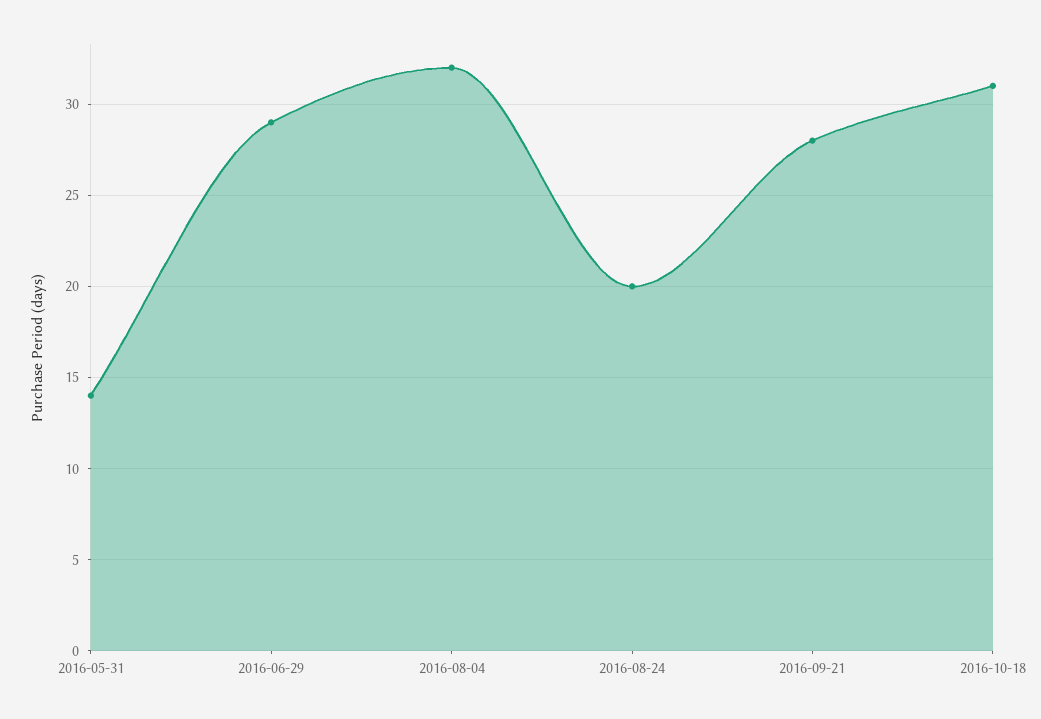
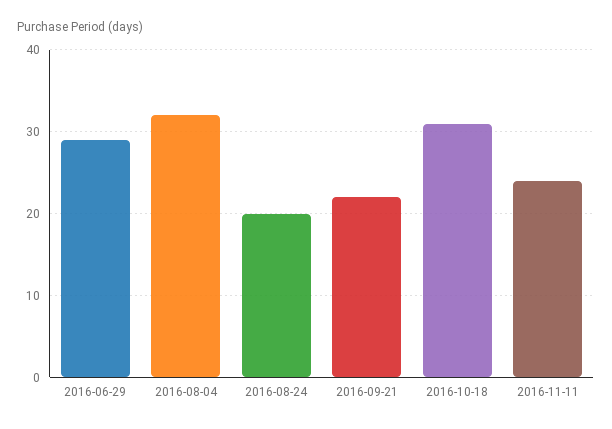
2016-05-31: 14 -> none
2016-09-21: 28 -> 22
2016-11-11: none -> 24

